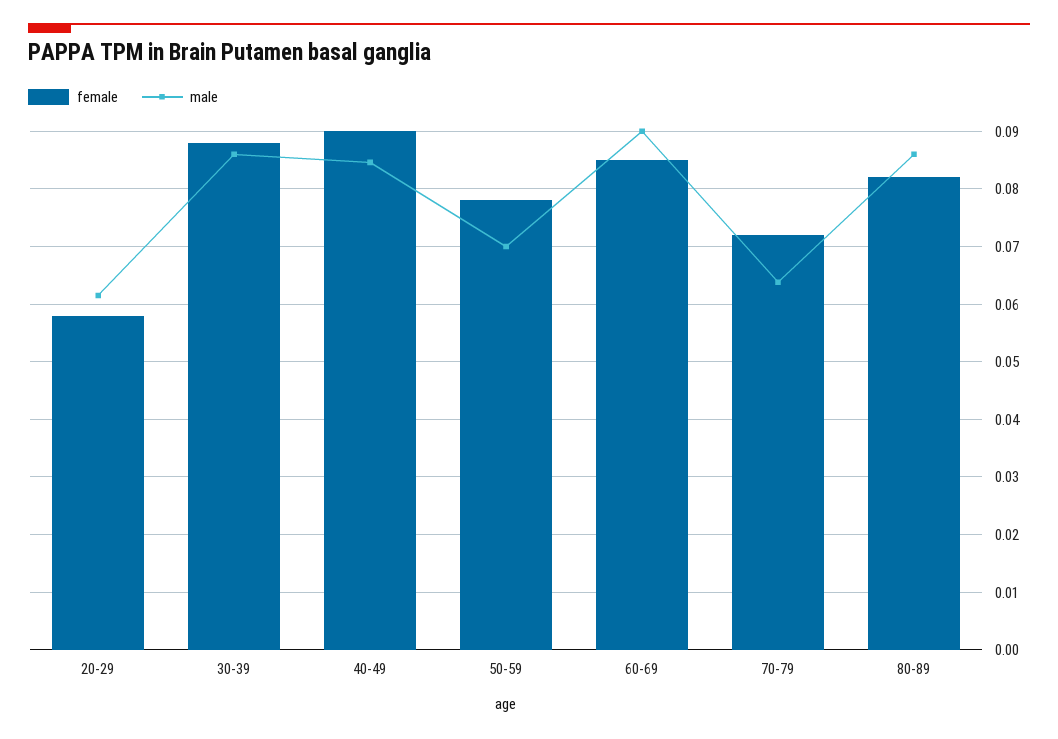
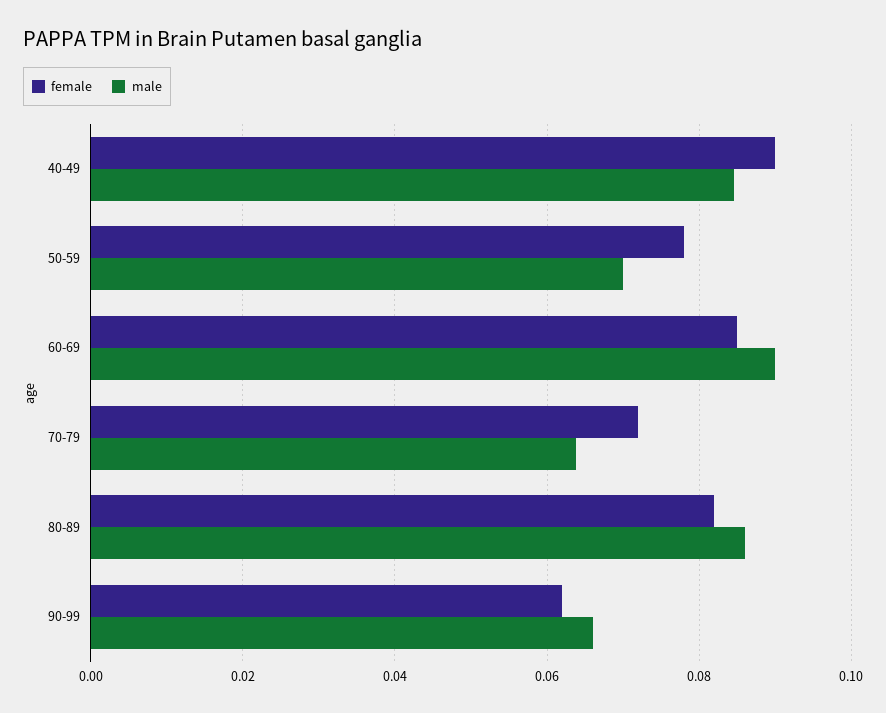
female, 20-29: 0.058 -> none
male, 20-29: 0.062 -> none
female, 30-39: 0.088 -> none
male, 30-39: 0.086 -> none
female, 90-99: none -> 0.062
male, 90-99: none -> 0.066

